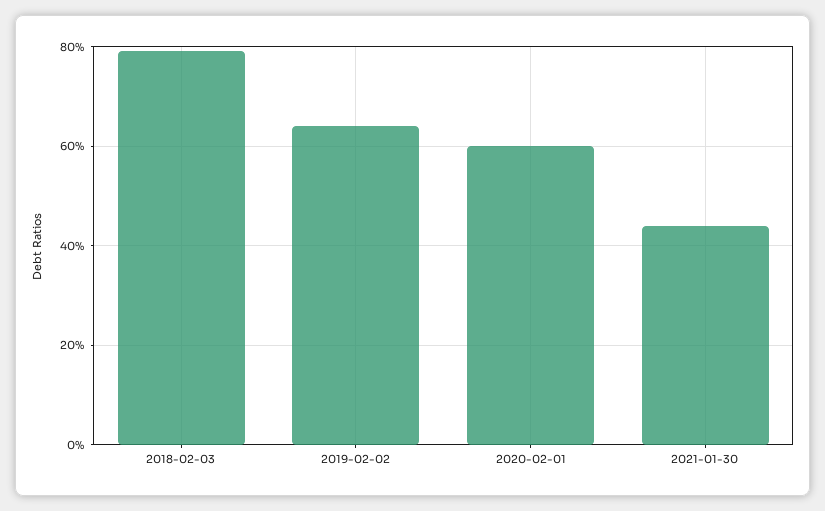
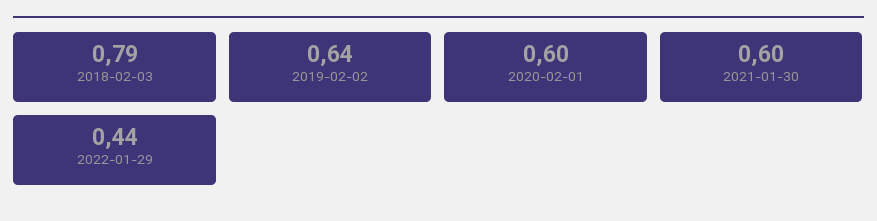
2021-01-30: 0.45 -> 0.6
2022-01-29: none -> 0.44

